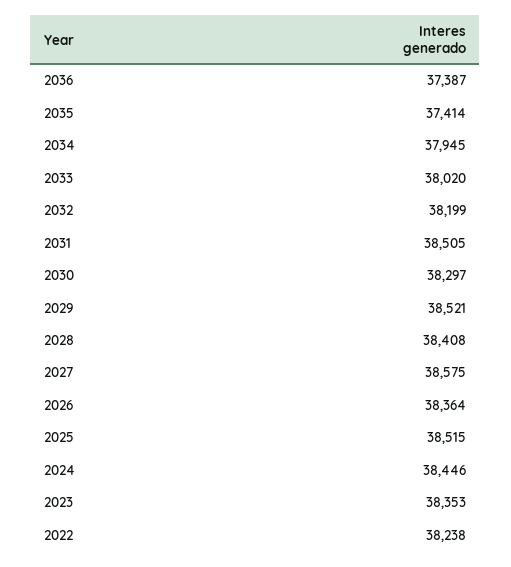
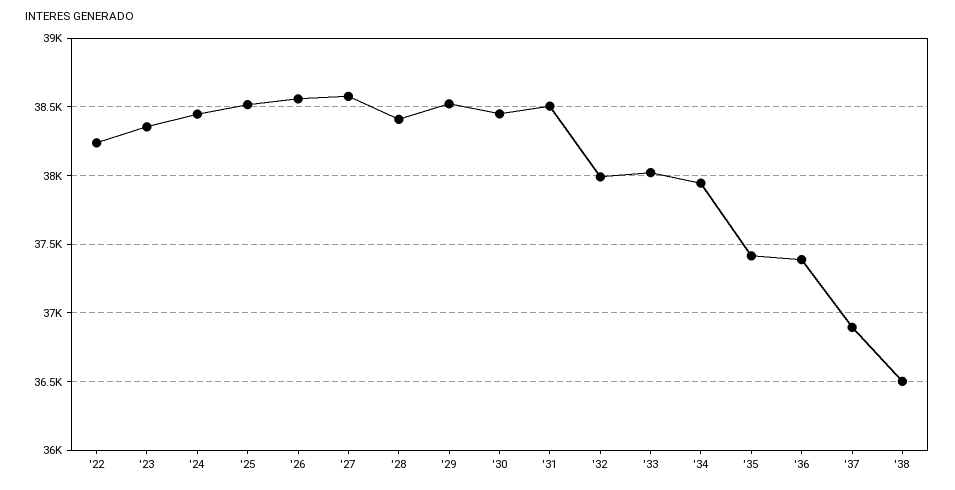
2032: 38199 -> 38000
2030: 38297 -> 38450
2026: 38364 -> 38550
'37: none -> 36900
'38: none -> 36500

